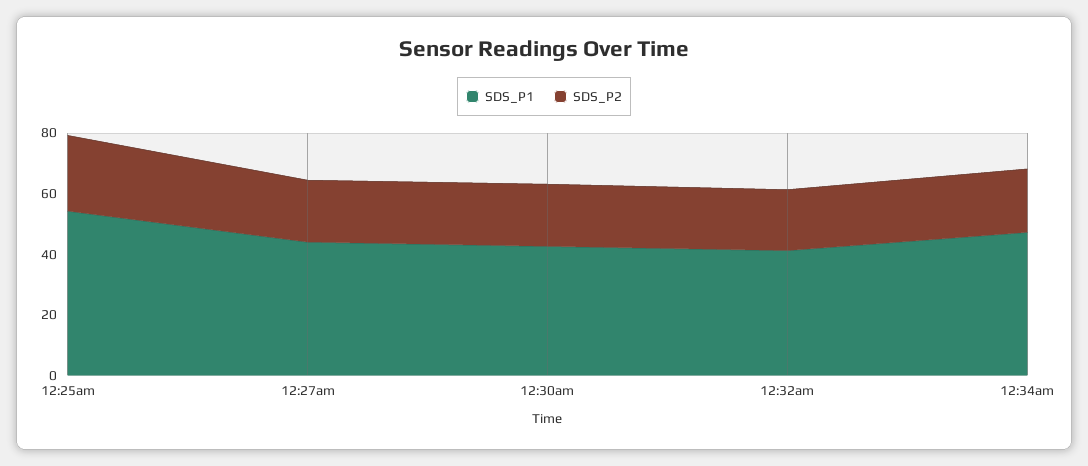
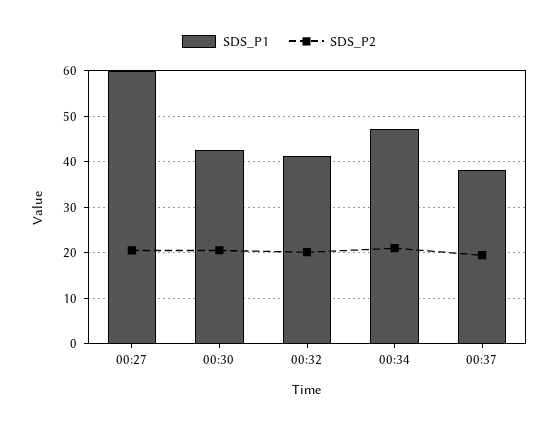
SDS_P1, 12:25am: 55 -> none
SDS_P2, 12:25am: 25 -> none
SDS_P1, 12:27am: 45 -> 60
SDS_P1, 00:37: none -> 38
SDS_P2, 00:37: none -> 20

